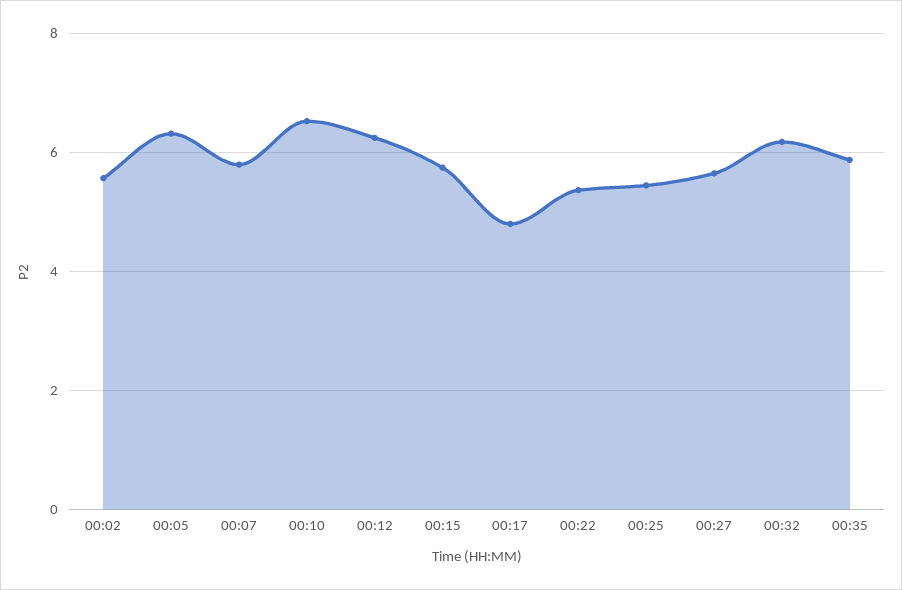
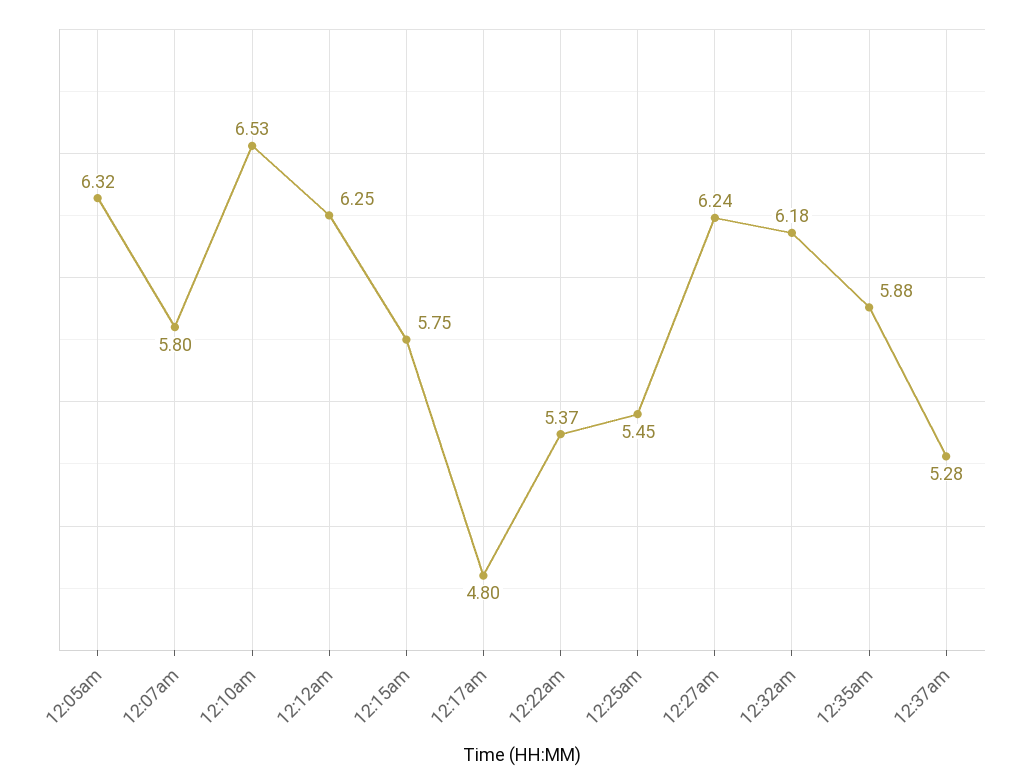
00:02: 5.6 -> none
00:27: 5.6 -> 6.24
12:37am: none -> 5.28

